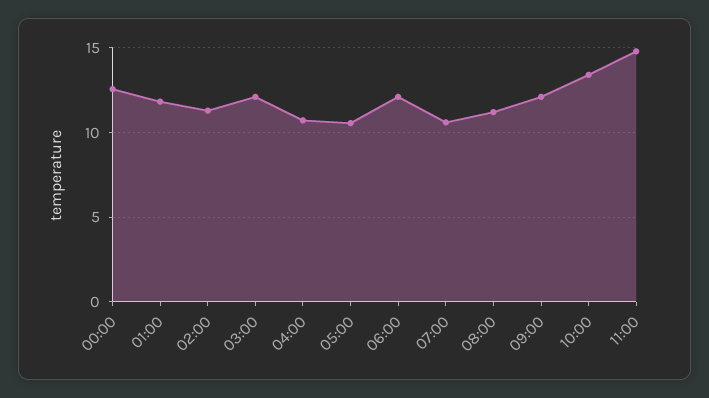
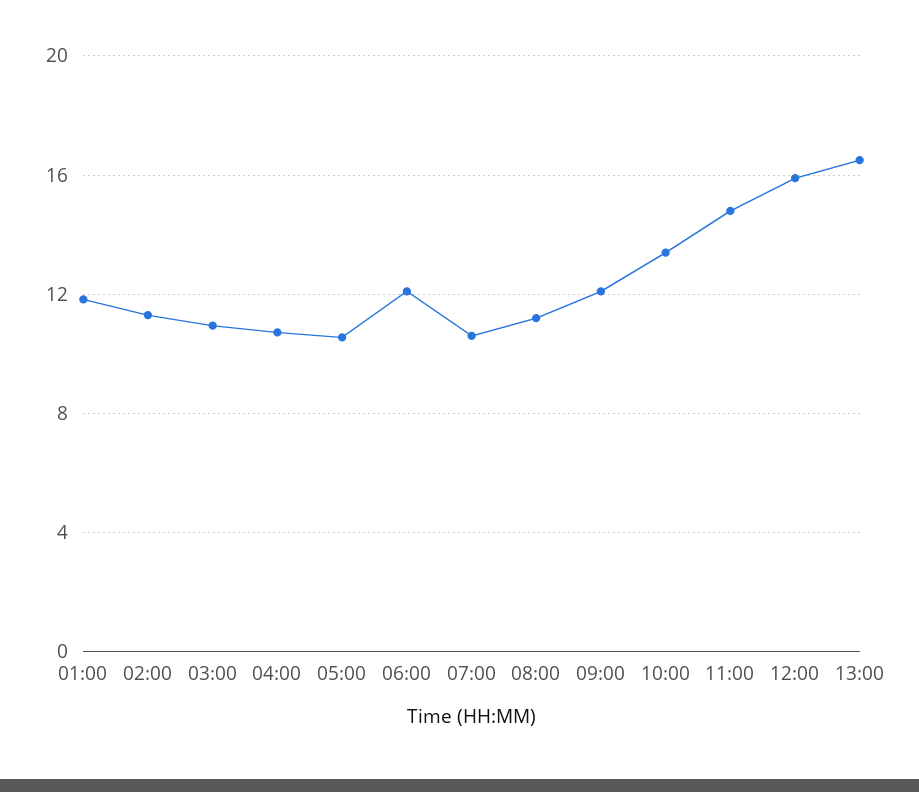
00:00: 12.5 -> none
03:00: 12 -> 11
12:00: none -> 16
13:00: none -> 16.5

